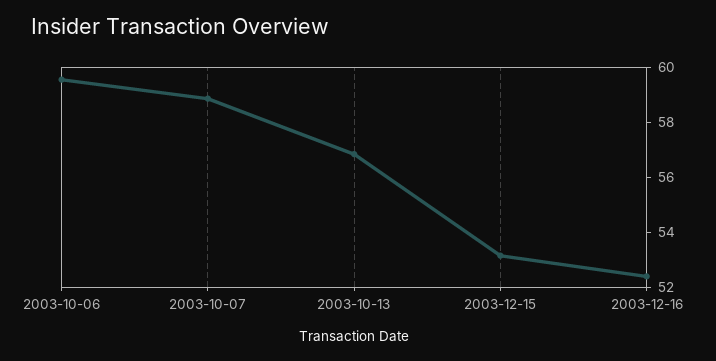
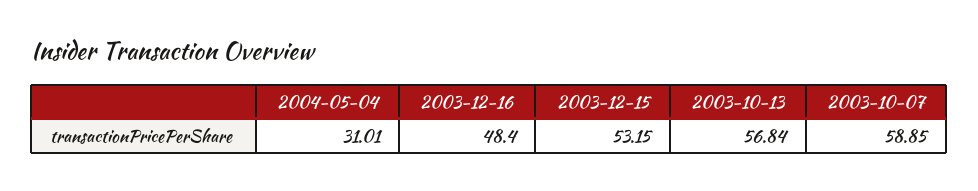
2003-10-06: 59.5 -> none
2003-12-16: 52.5 -> 48.4
2004-05-04: none -> 31.01

